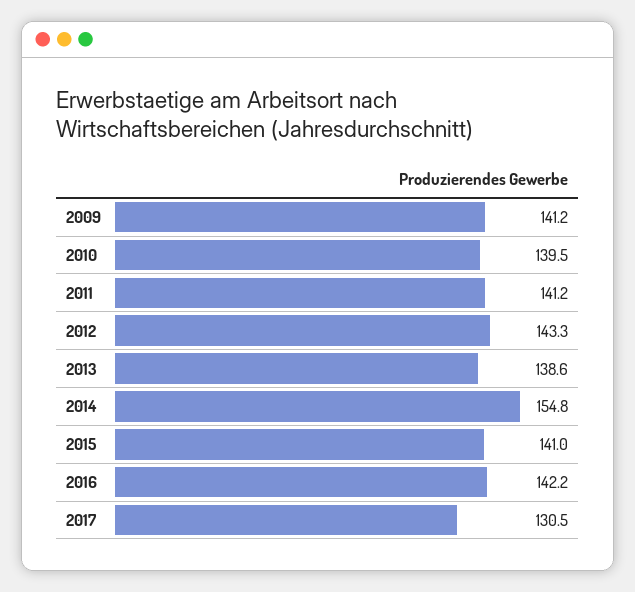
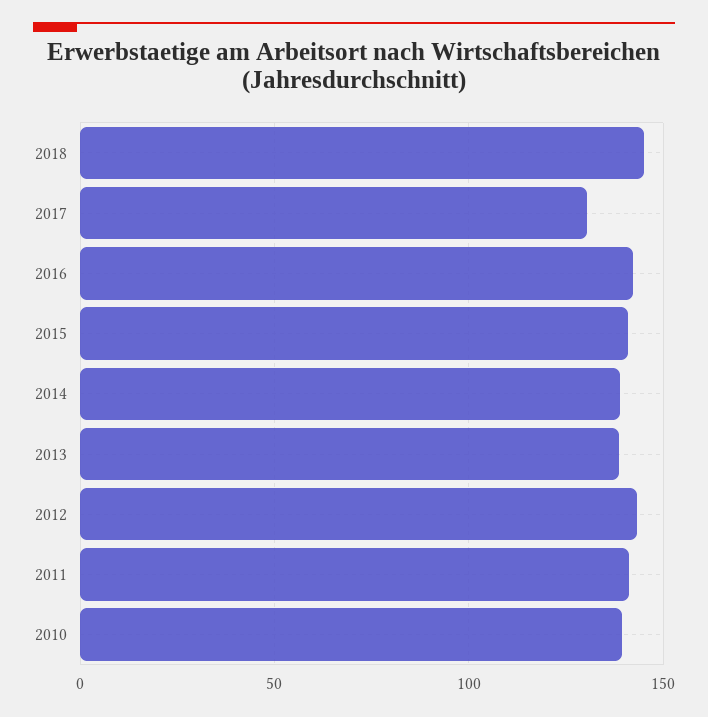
2009: 141.2 -> none
2014: 154.8 -> 140
2018: none -> 145

